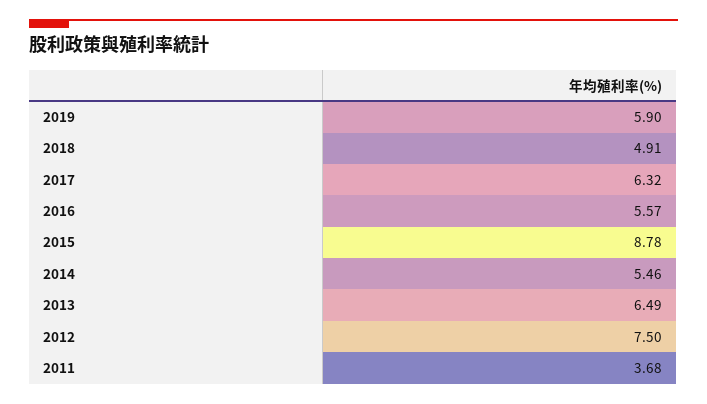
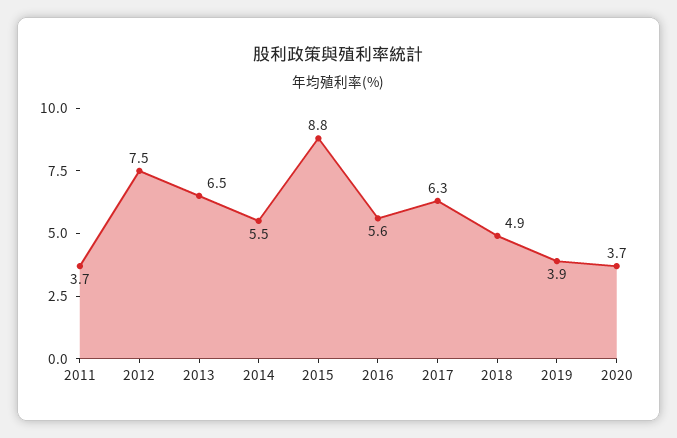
2019: 5.9 -> 3.9
2020: none -> 3.7

